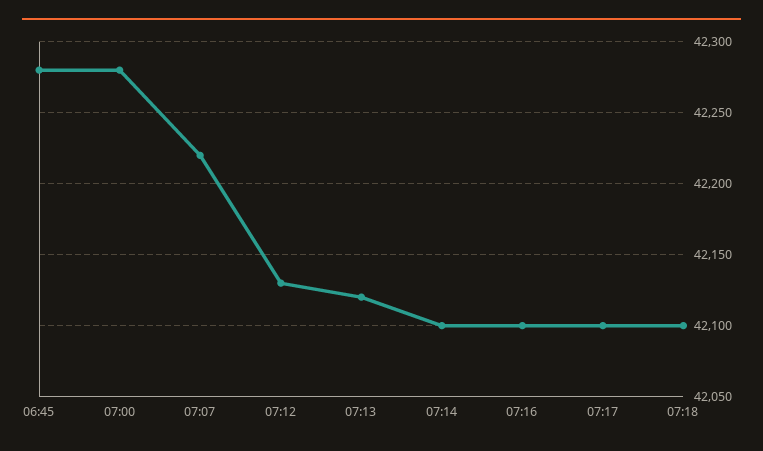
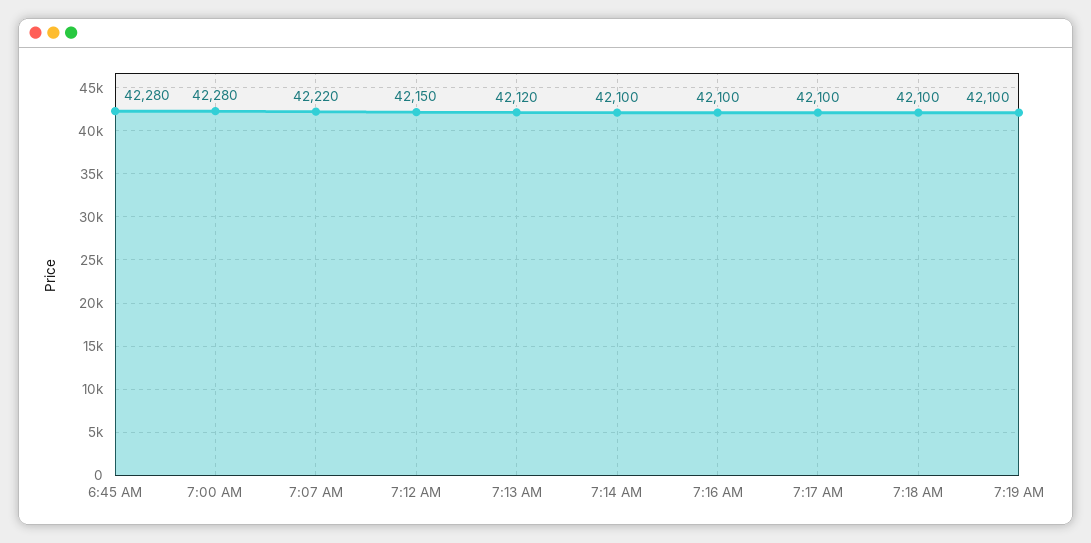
07:12: 42130 -> 42150
7:19 AM: none -> 42100

